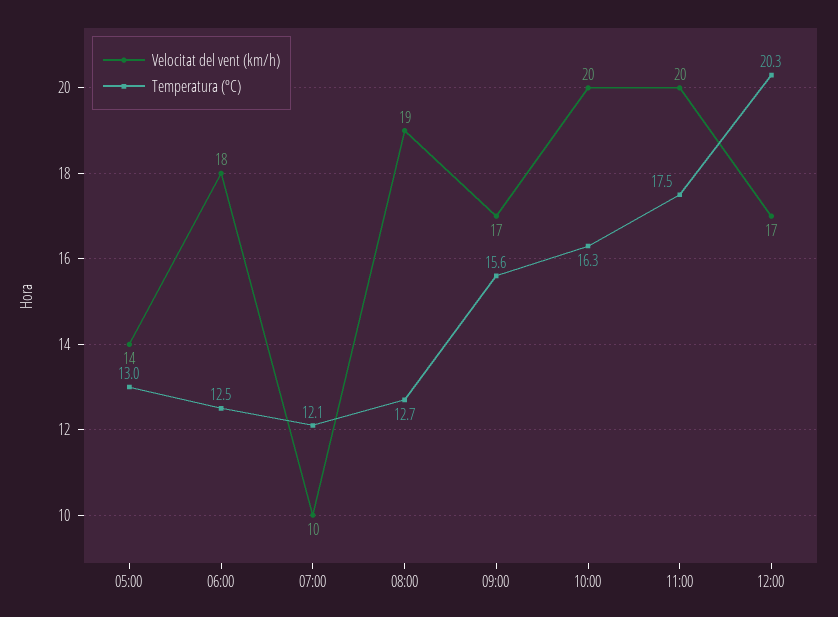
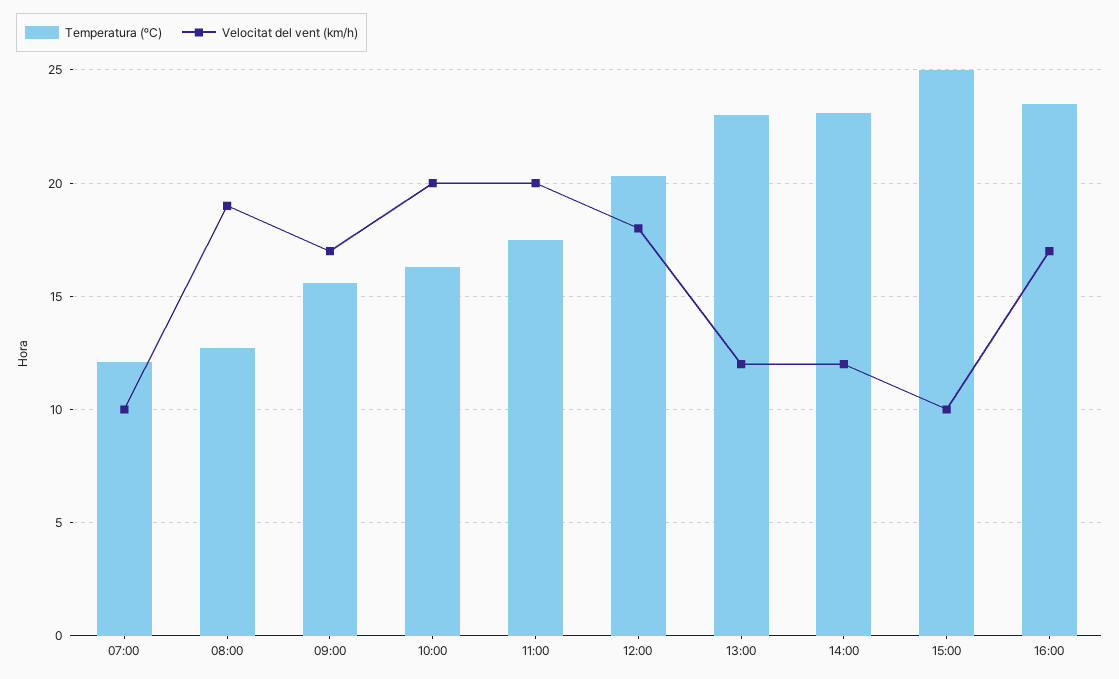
Velocitat del vent (km/h), 05:00: 14 -> none
Temperatura (ºC), 05:00: 13 -> none
Velocitat del vent (km/h), 06:00: 18 -> none
Temperatura (ºC), 06:00: 12.5 -> none
Velocitat del vent (km/h), 12:00: 17 -> 18
Temperatura (ºC), 13:00: none -> 23
Velocitat del vent (km/h), 13:00: none -> 12
Temperatura (ºC), 14:00: none -> 23
Velocitat del vent (km/h), 14:00: none -> 12
Temperatura (ºC), 15:00: none -> 25
Velocitat del vent (km/h), 15:00: none -> 10
Temperatura (ºC), 16:00: none -> 23.5
Velocitat del vent (km/h), 16:00: none -> 17

